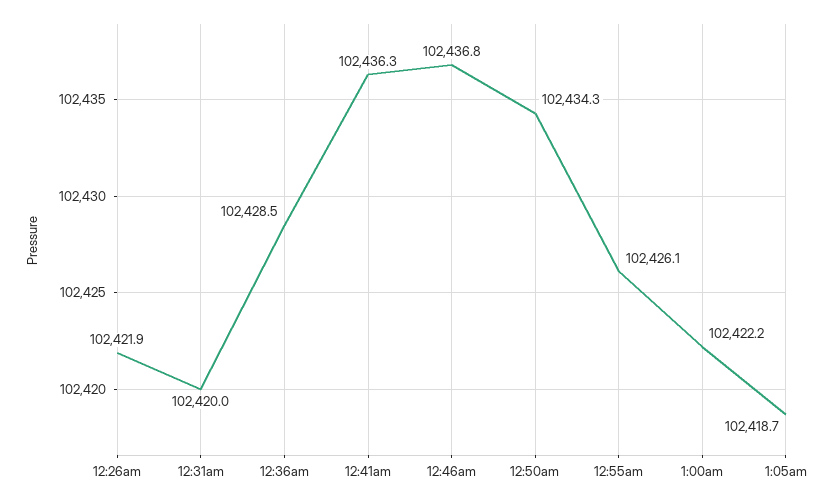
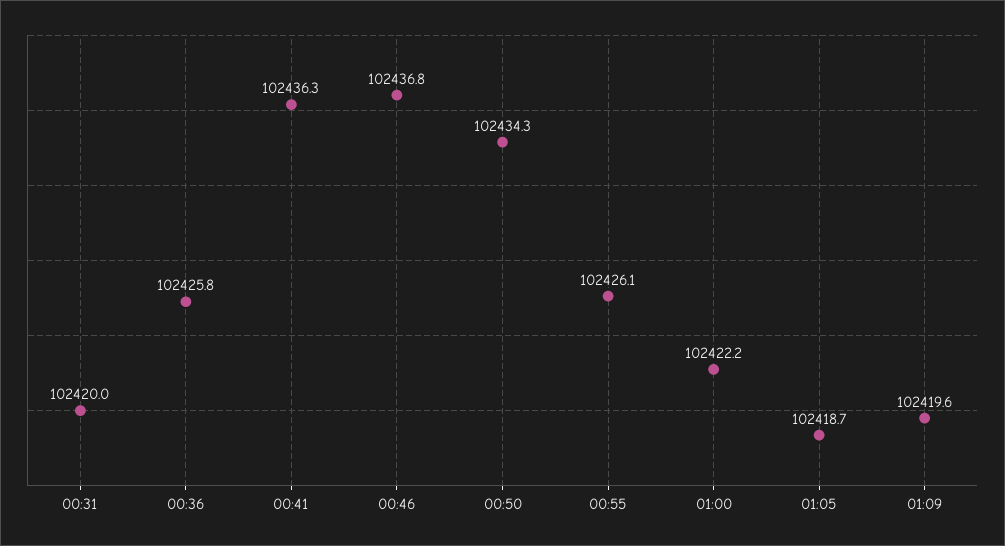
12:26am: 102421.9 -> none
12:36am: 102428.5 -> 102425.8
01:09: none -> 102419.6

